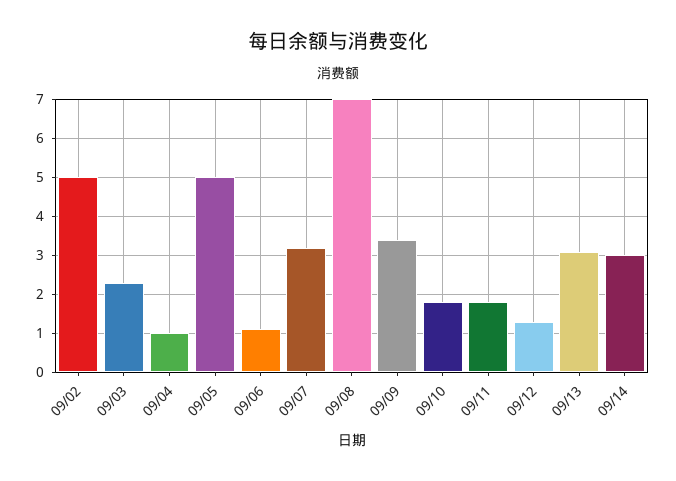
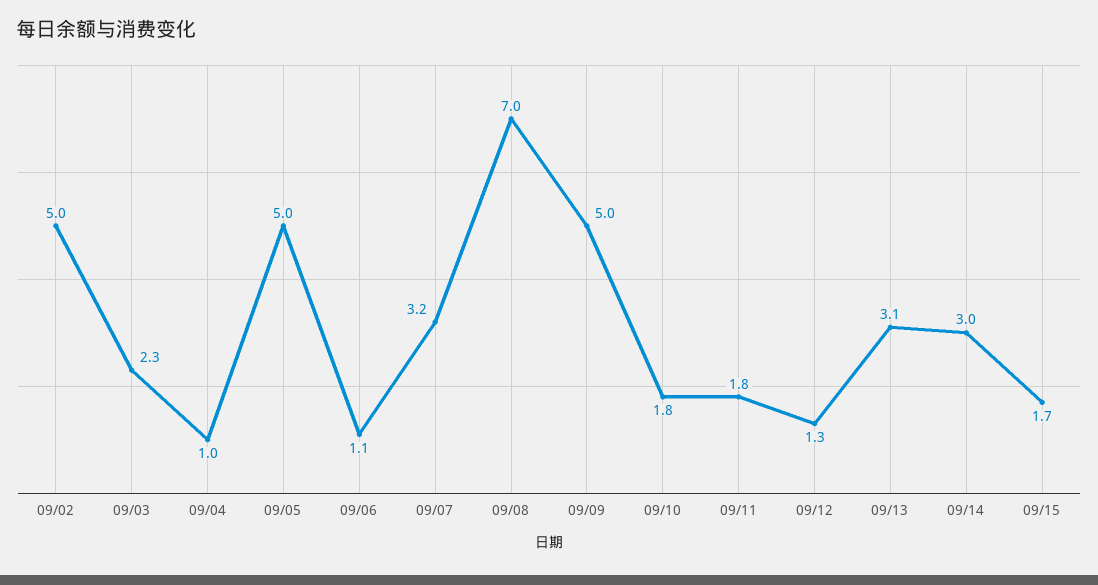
09/09: 3.5 -> 5
09/15: none -> 1.7

